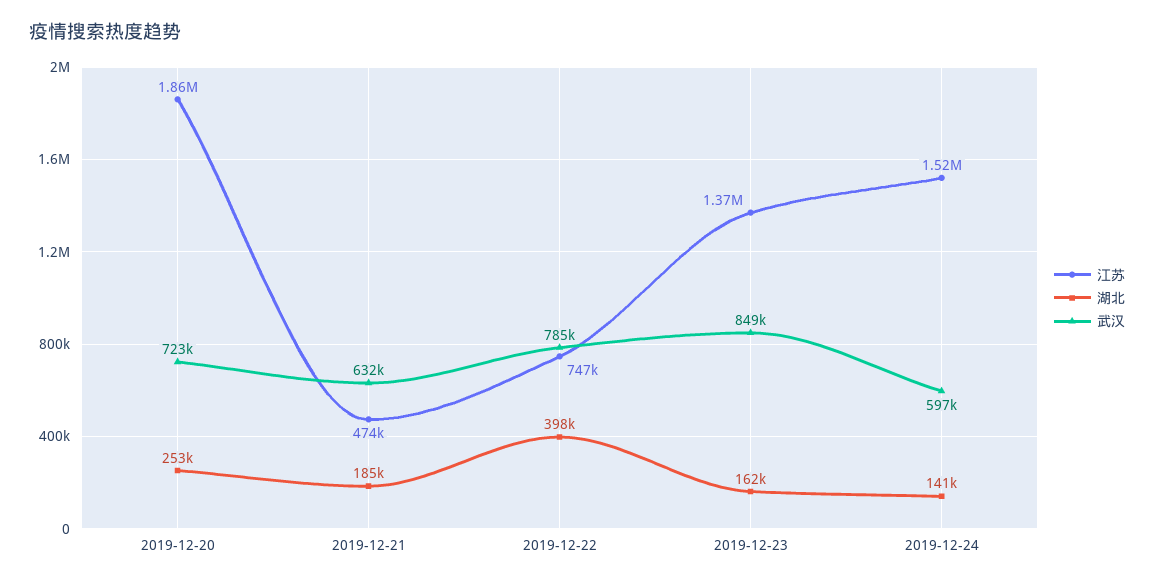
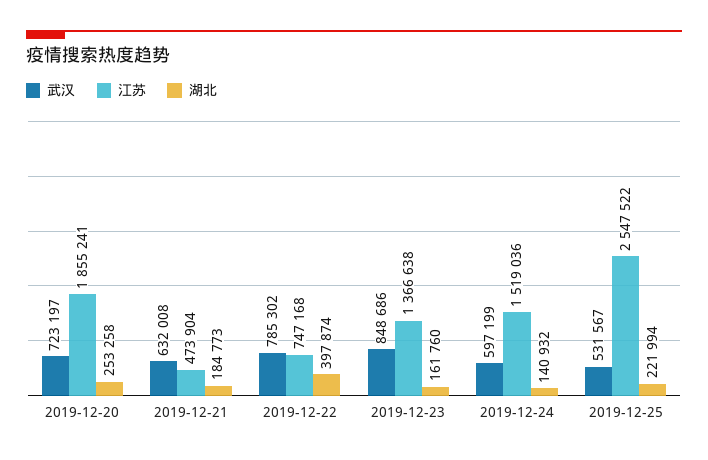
武汉, 2019-12-25: none -> 531567
江苏, 2019-12-25: none -> 2547522
湖北, 2019-12-25: none -> 221994

